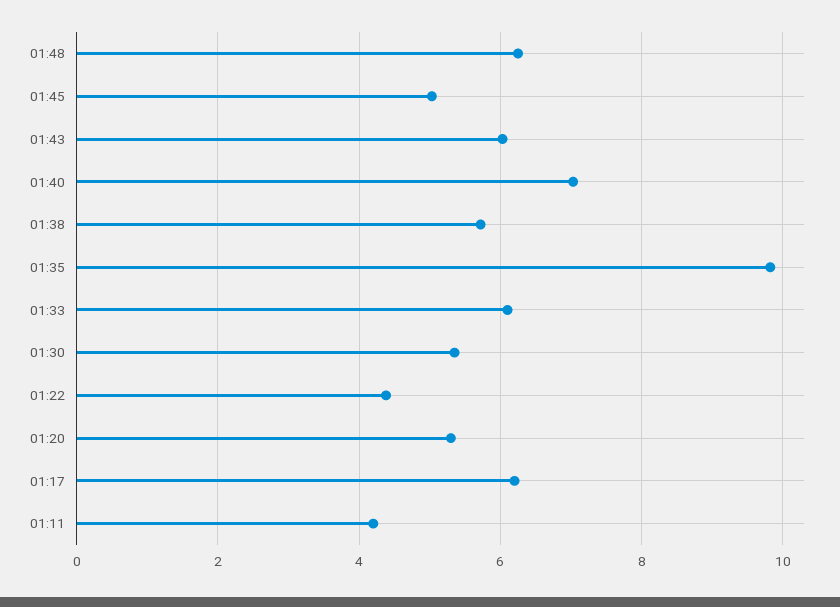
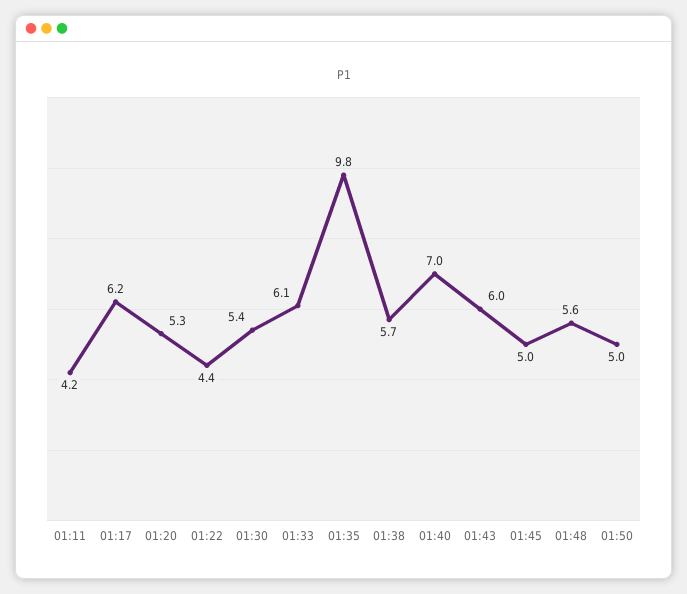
01:48: 6.2 -> 5.6
01:50: none -> 5

